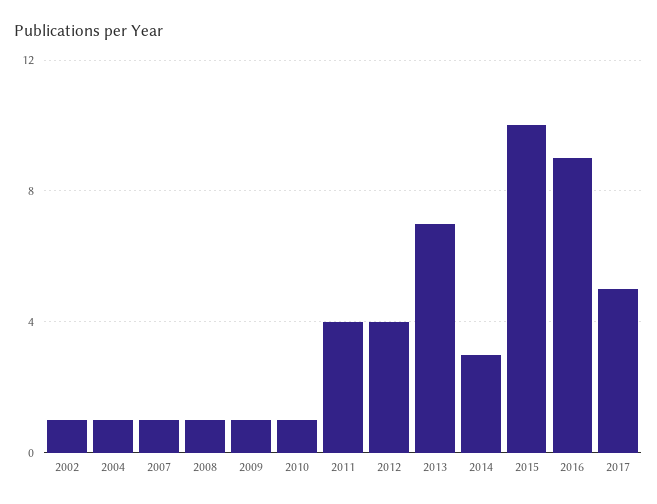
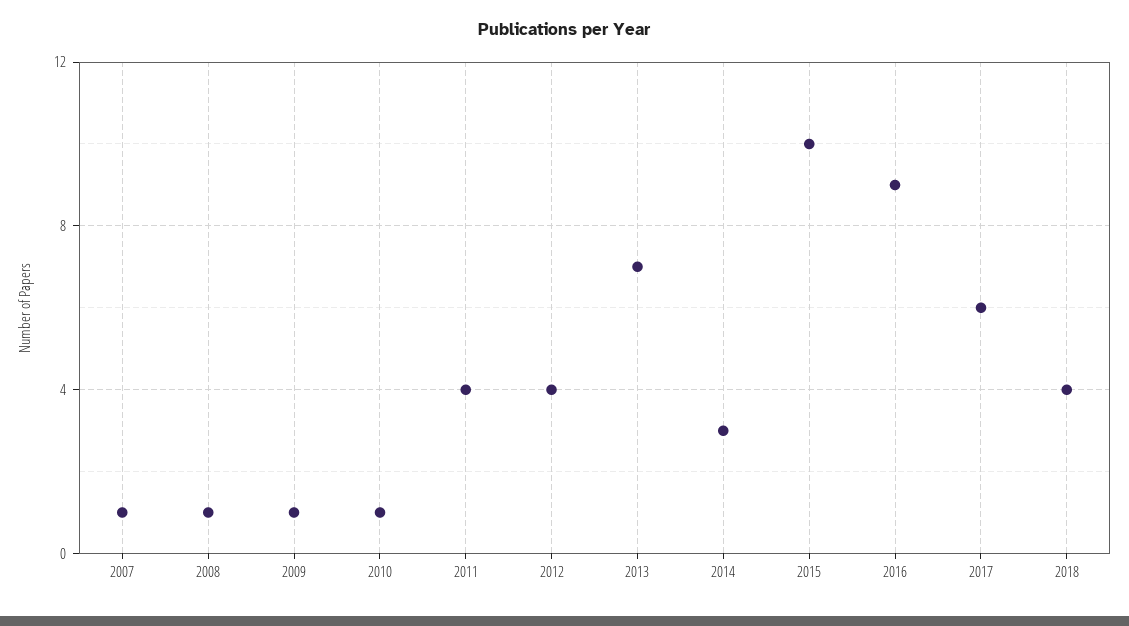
2002: 1 -> none
2004: 1 -> none
2017: 5 -> 6
2018: none -> 4

